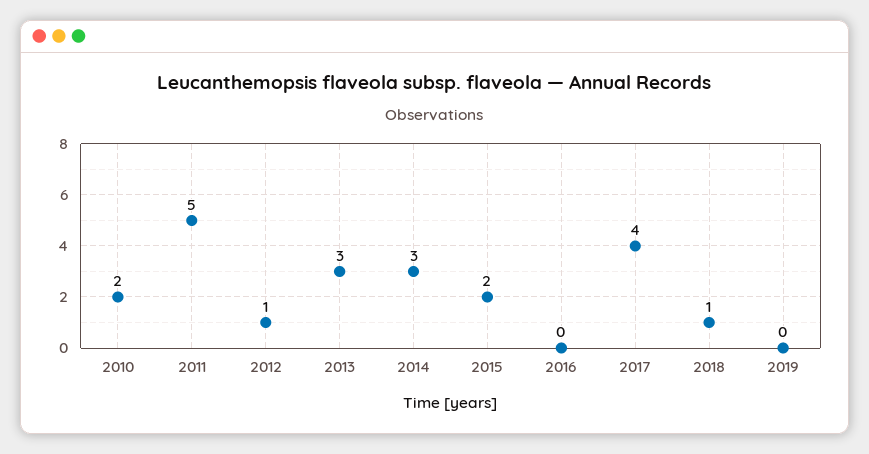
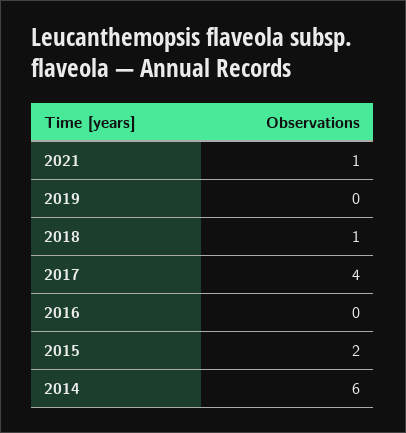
2010: 2 -> none
2011: 5 -> none
2012: 1 -> none
2013: 3 -> none
2014: 3 -> 6
2021: none -> 1

